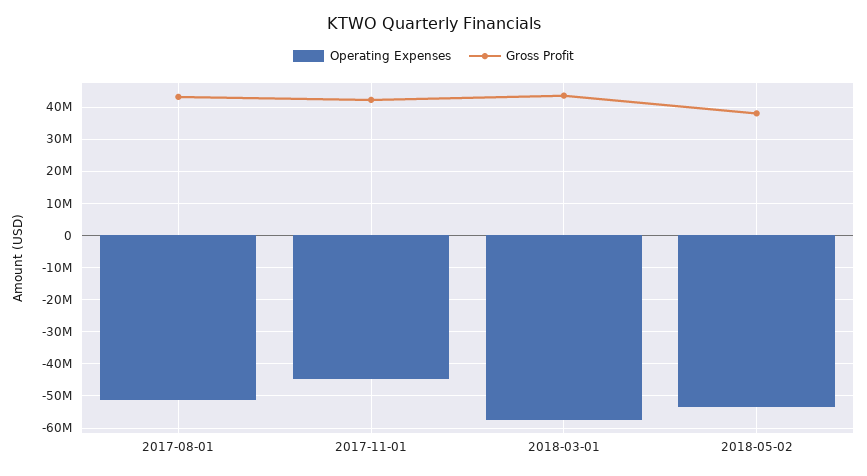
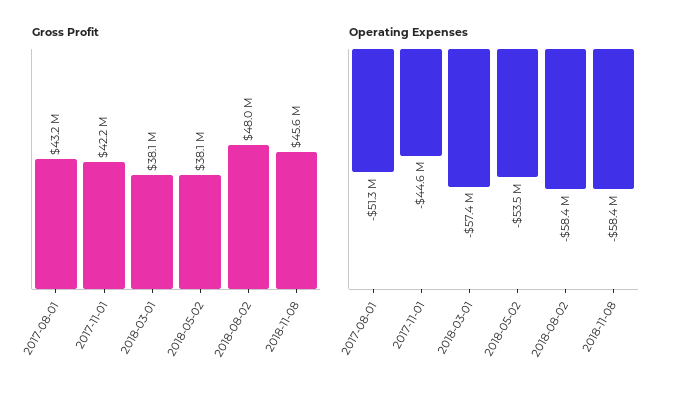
Gross Profit, 2018-03-01: 44000000 -> 38100000
Gross Profit, 2018-08-02: none -> 48000000
Gross Profit, 2018-11-08: none -> 45600000
Operating Expenses, 2018-08-02: none -> -58400000
Operating Expenses, 2018-11-08: none -> -58400000

